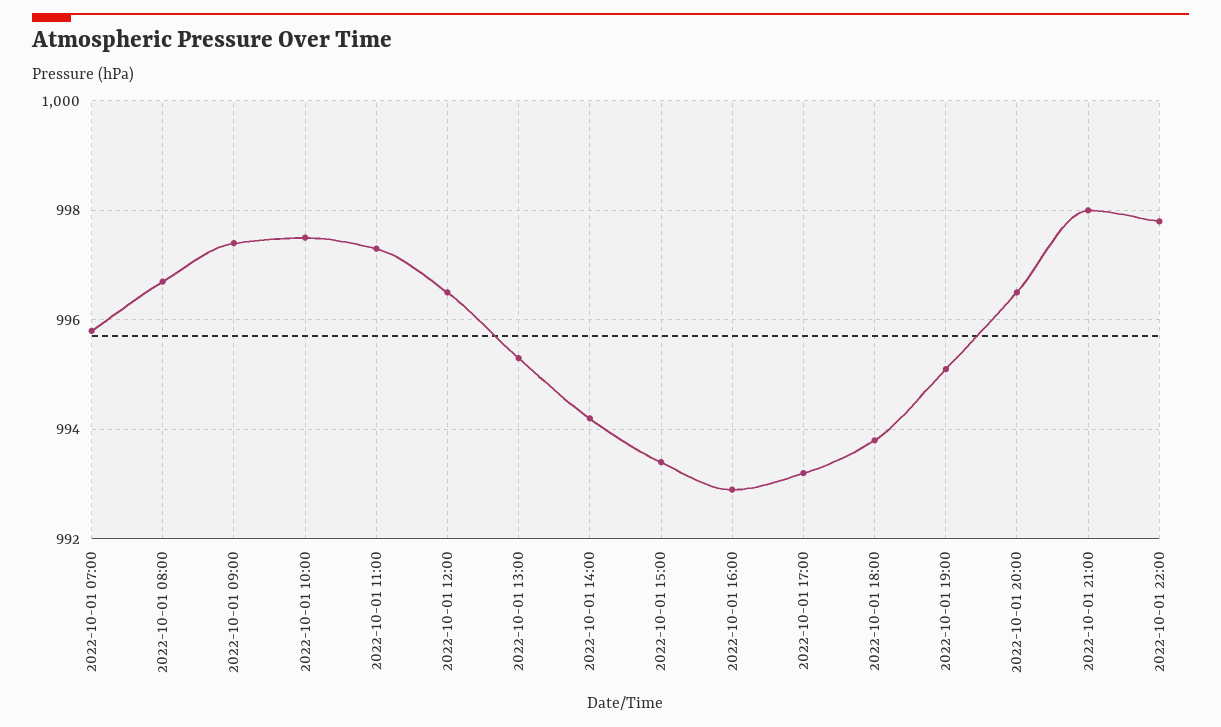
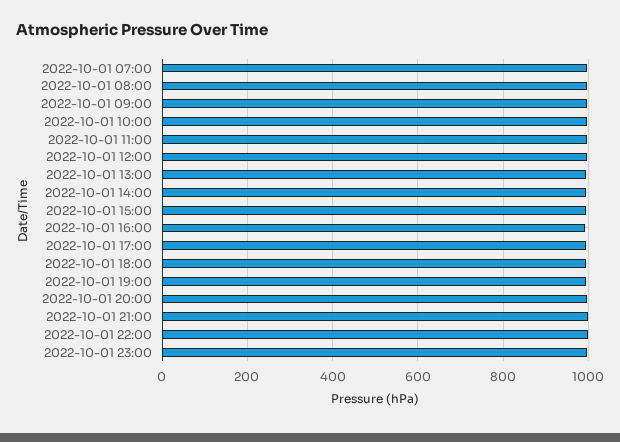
2022-10-01 23:00: none -> 1000

